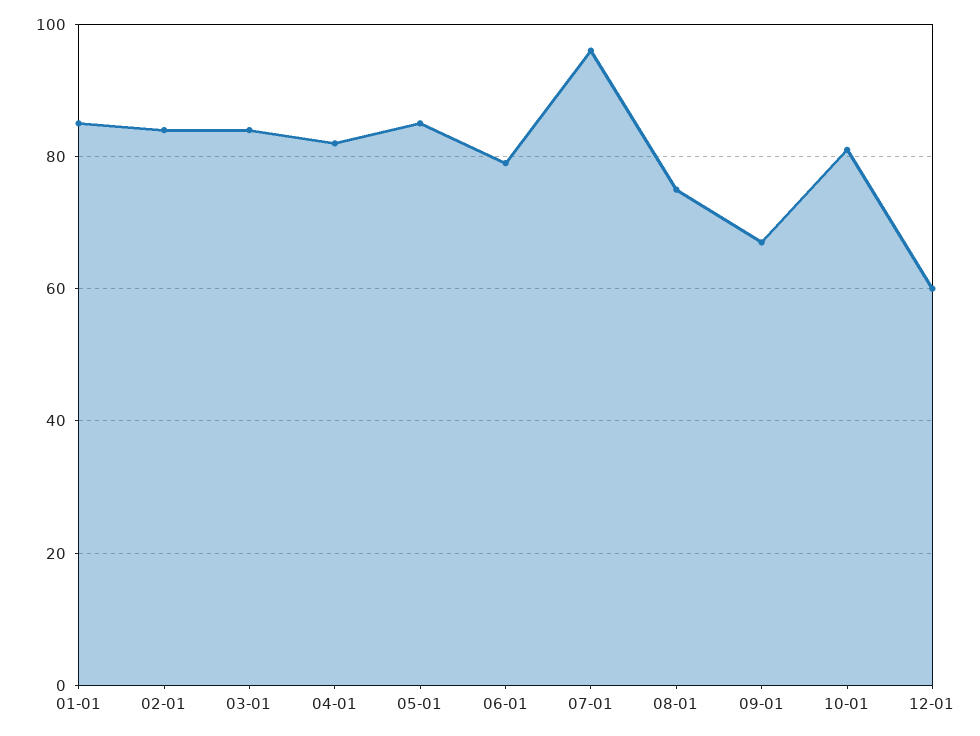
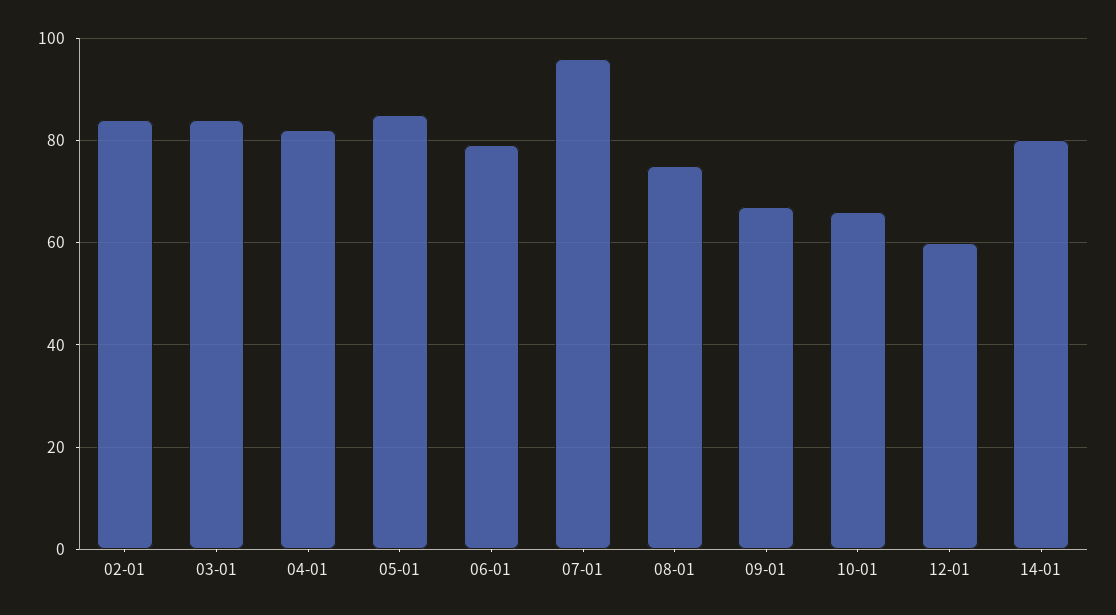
01-01: 85 -> none
10-01: 80 -> 65
14-01: none -> 80

